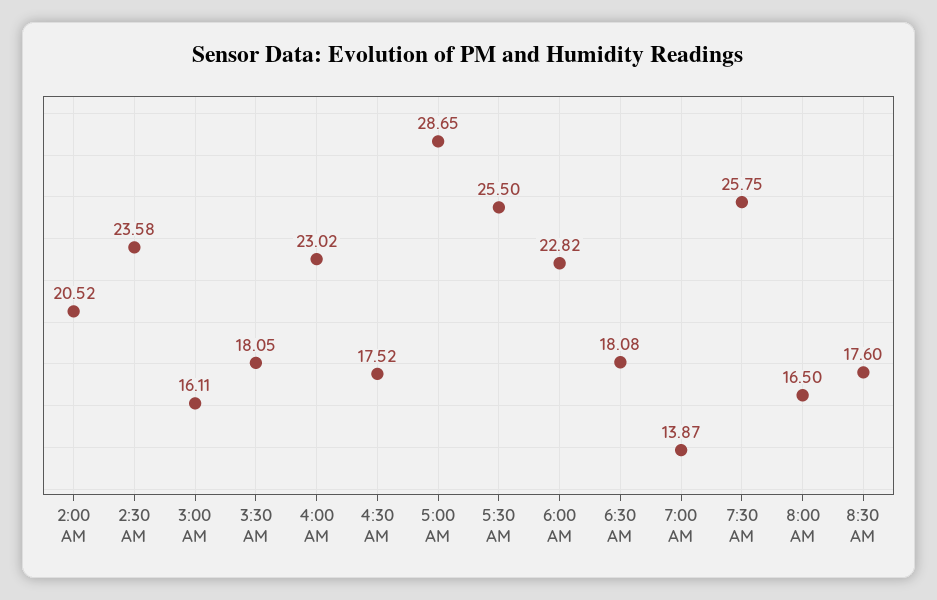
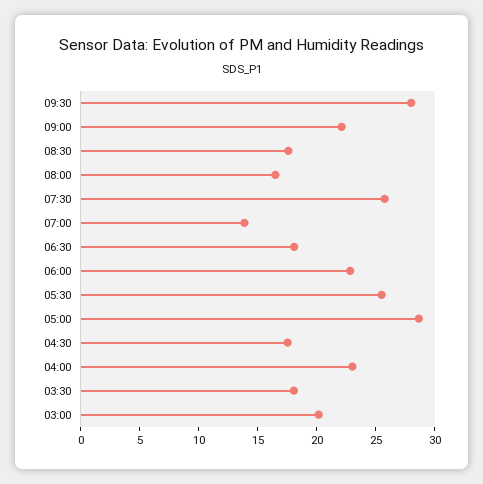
2:00 AM: 20.52 -> none
2:30 AM: 23.58 -> none
3:00 AM: 16.11 -> 20
09:30: none -> 28
09:00: none -> 22

